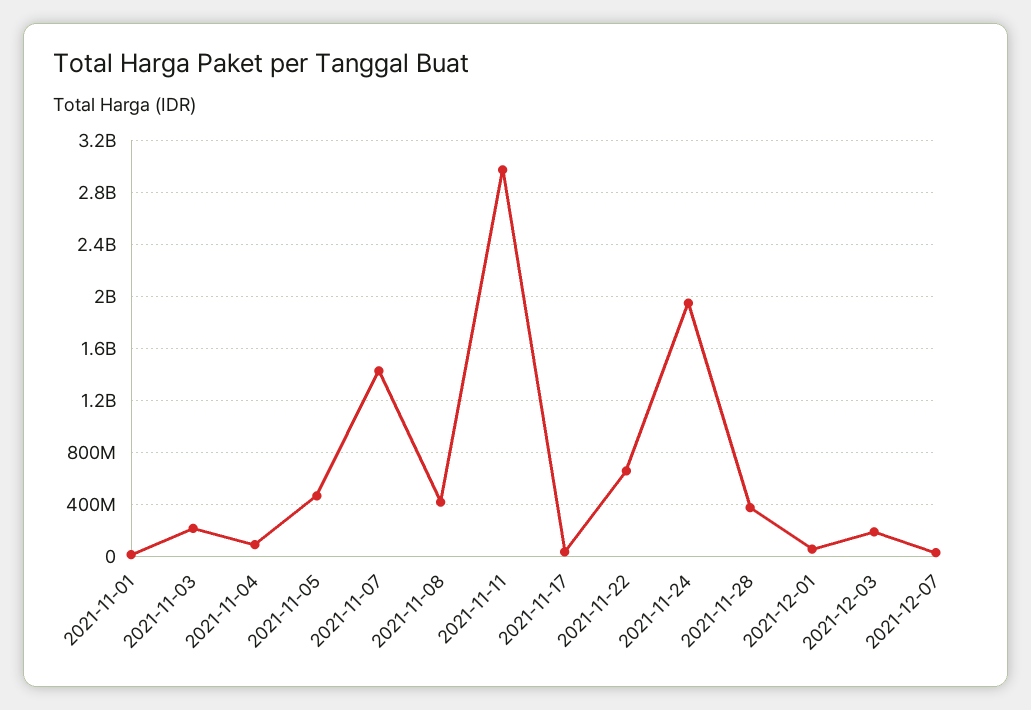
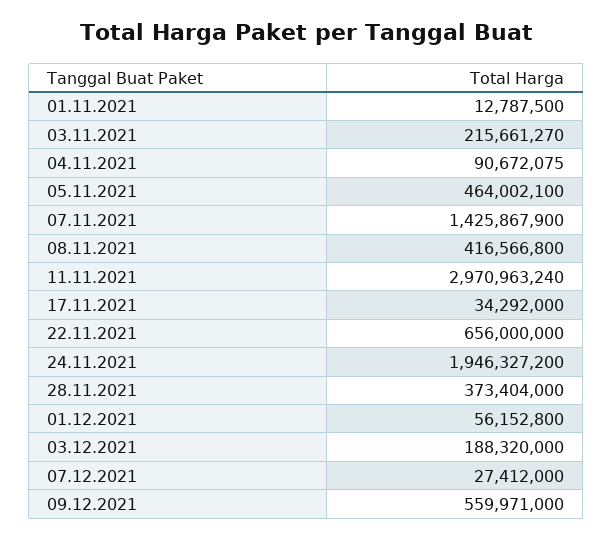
09.12.2021: none -> 559971000

